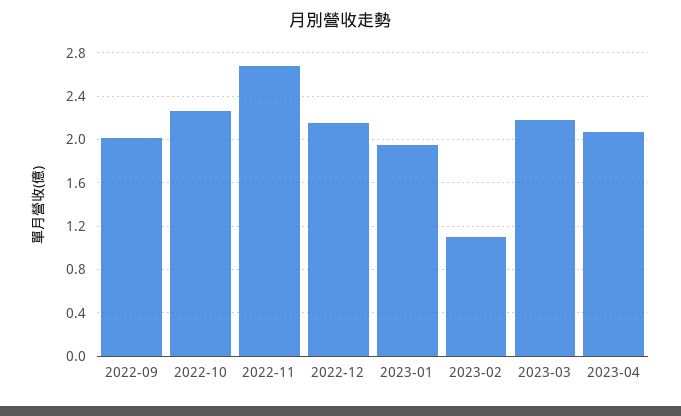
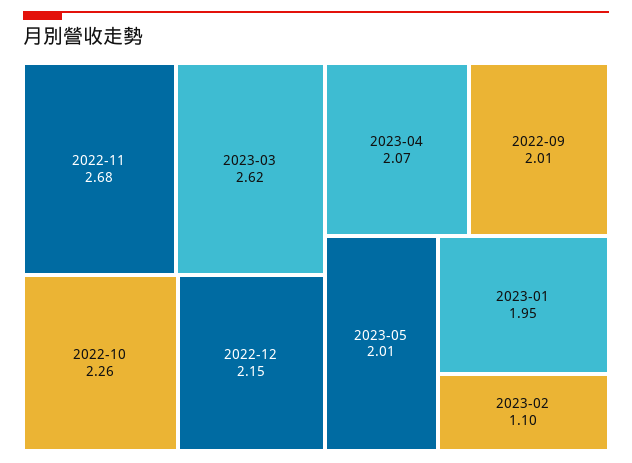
2023-03: 2.2 -> 2.62
2023-05: none -> 2.01

